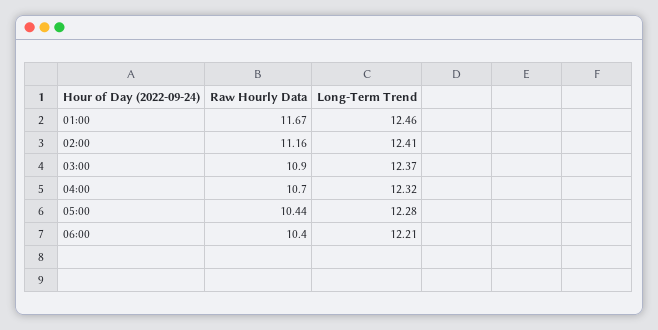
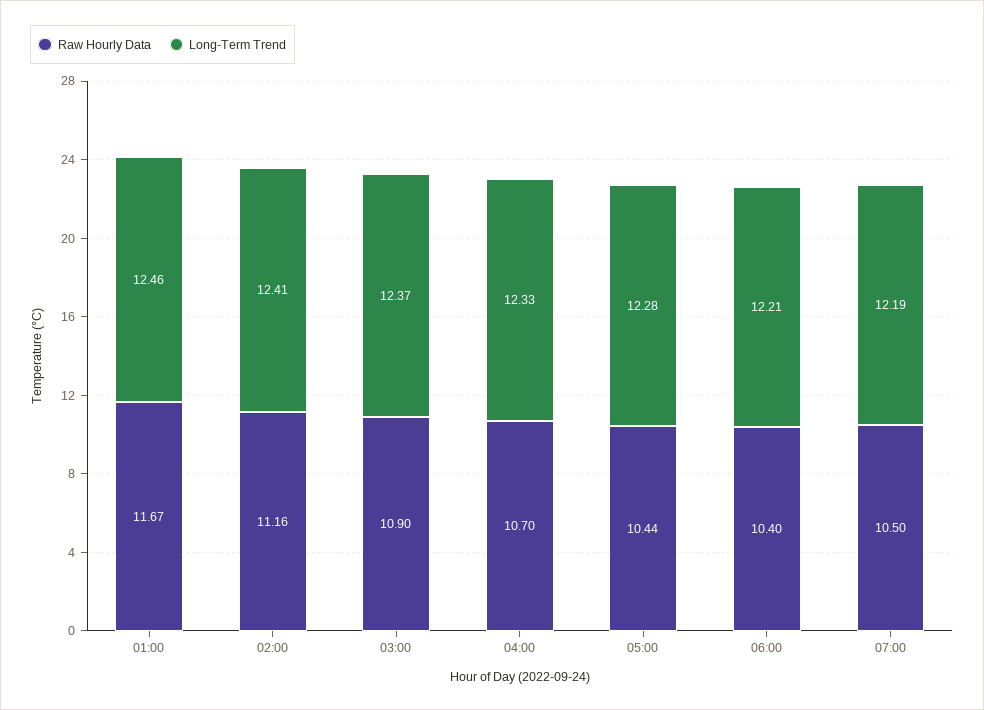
Long-Term Trend, 04:00: 12.32 -> 12.33
Raw Hourly Data, 07:00: none -> 10.5
Long-Term Trend, 07:00: none -> 12.19

